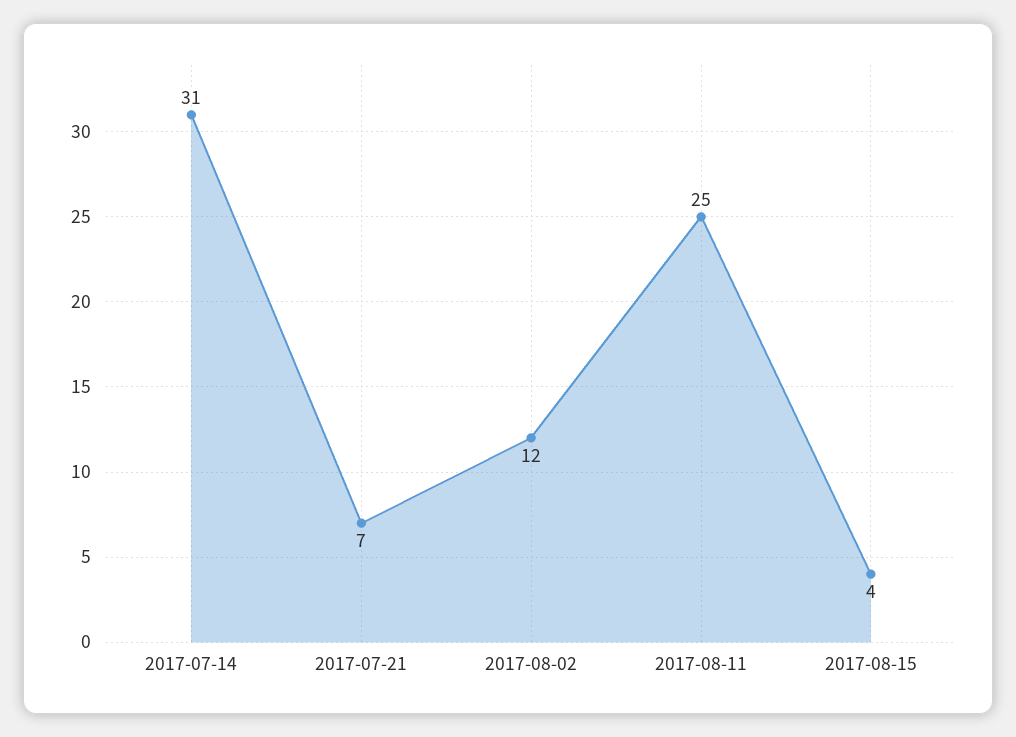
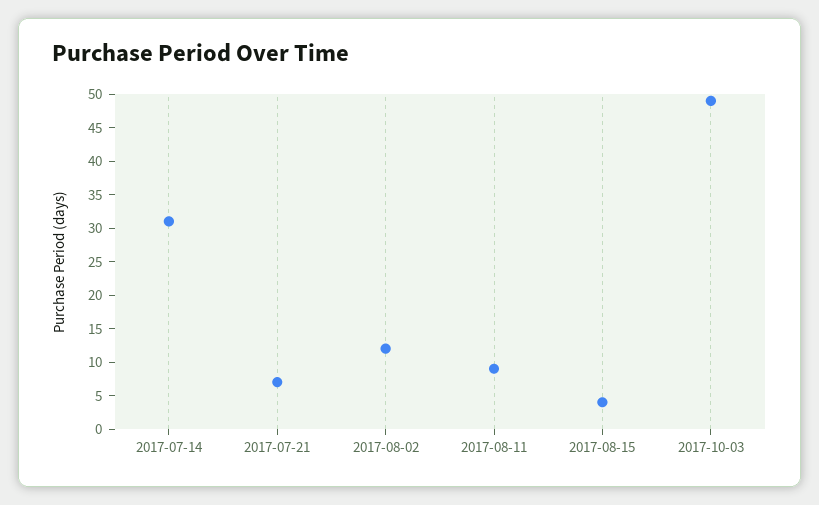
2017-08-11: 25 -> 10
2017-10-03: none -> 50

